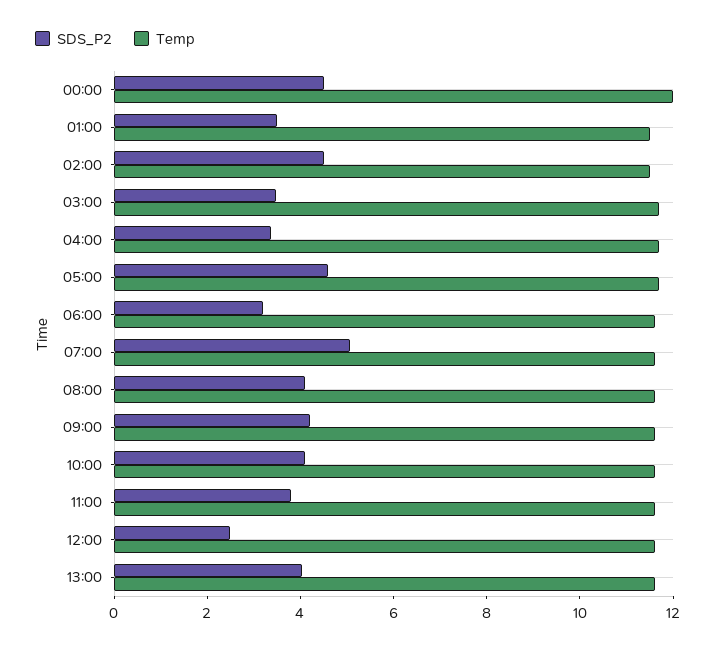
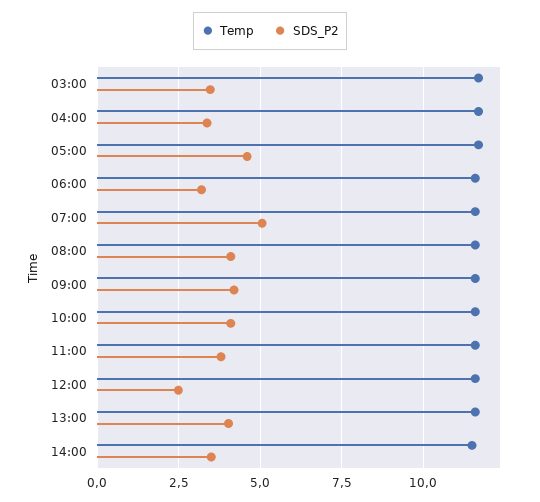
SDS_P2, 00:00: 4.5 -> none
Temp, 00:00: 12 -> none
SDS_P2, 01:00: 3.5 -> none
Temp, 01:00: 11.5 -> none
SDS_P2, 02:00: 4.5 -> none
Temp, 02:00: 11.5 -> none
Temp, 14:00: none -> 11.5
SDS_P2, 14:00: none -> 3.5

